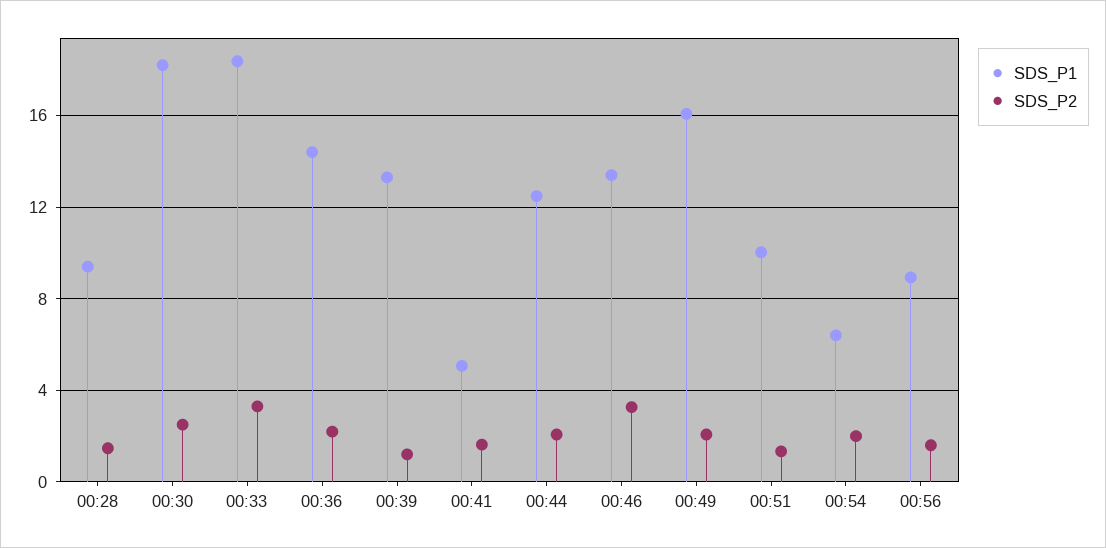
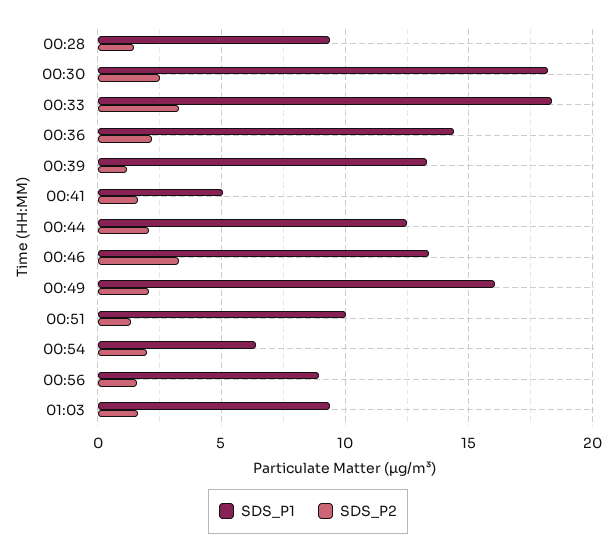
SDS_P1, 01:03: none -> 9.5
SDS_P2, 01:03: none -> 1.5

